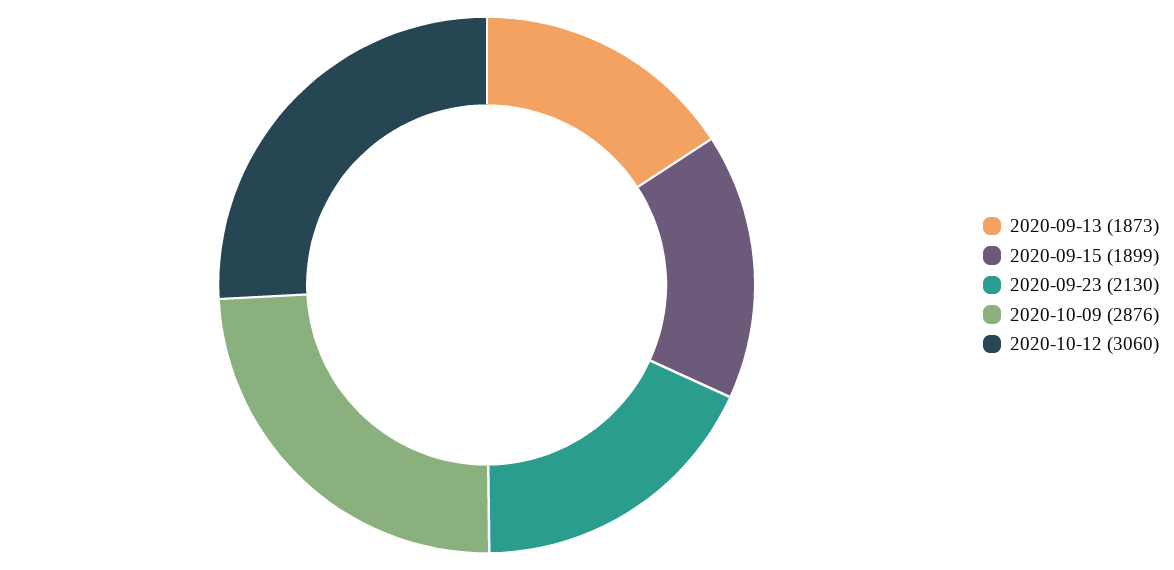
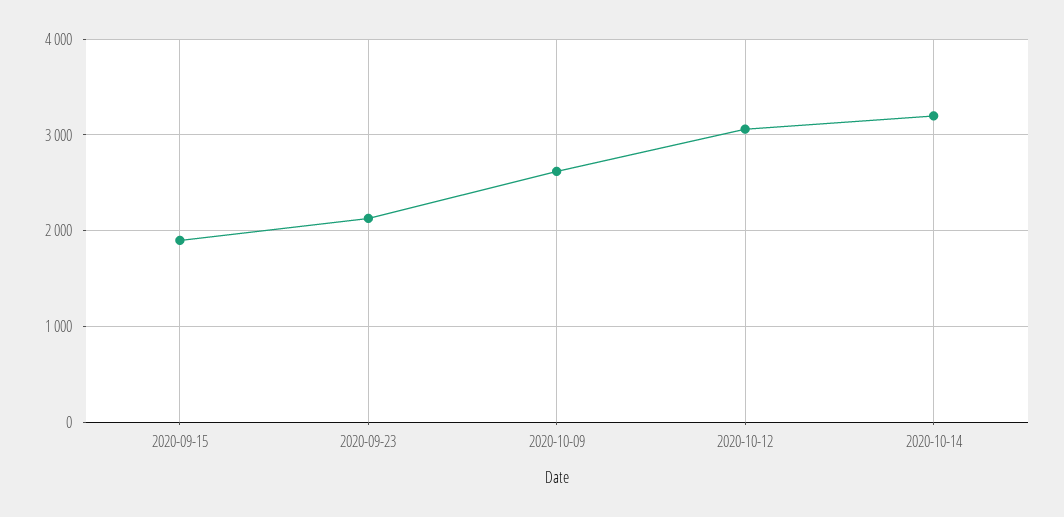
2020-09-13: 1873 -> none
2020-10-09: 2876 -> 2600
2020-10-14: none -> 3200

